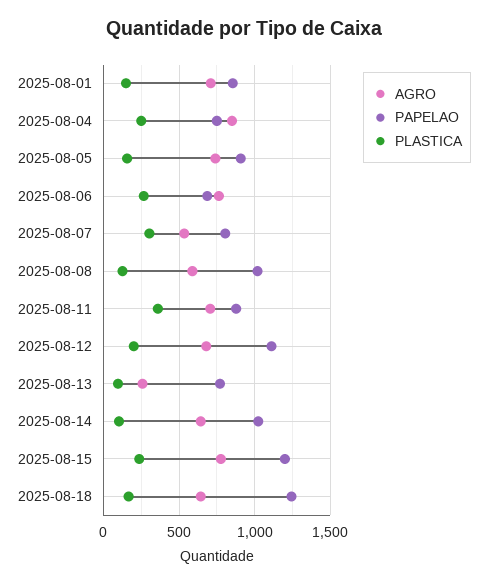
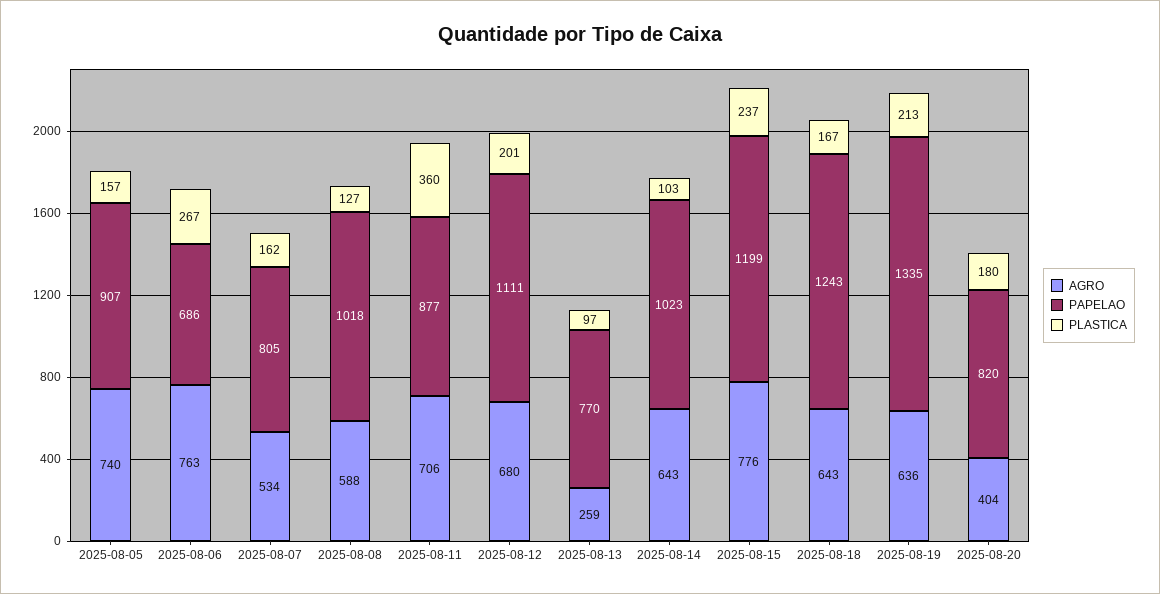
AGRO, 2025-08-01: 700 -> none
PAPELAO, 2025-08-01: 850 -> none
PLASTICA, 2025-08-01: 150 -> none
AGRO, 2025-08-04: 850 -> none
PAPELAO, 2025-08-04: 750 -> none
PLASTICA, 2025-08-04: 250 -> none
PLASTICA, 2025-08-07: 300 -> 162
AGRO, 2025-08-19: none -> 636
PAPELAO, 2025-08-19: none -> 1335
PLASTICA, 2025-08-19: none -> 213
AGRO, 2025-08-20: none -> 404
PAPELAO, 2025-08-20: none -> 820
PLASTICA, 2025-08-20: none -> 180

